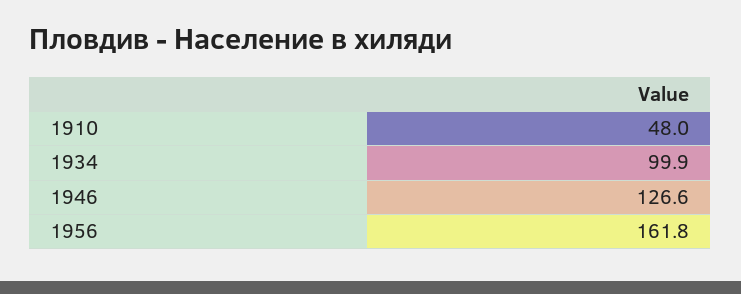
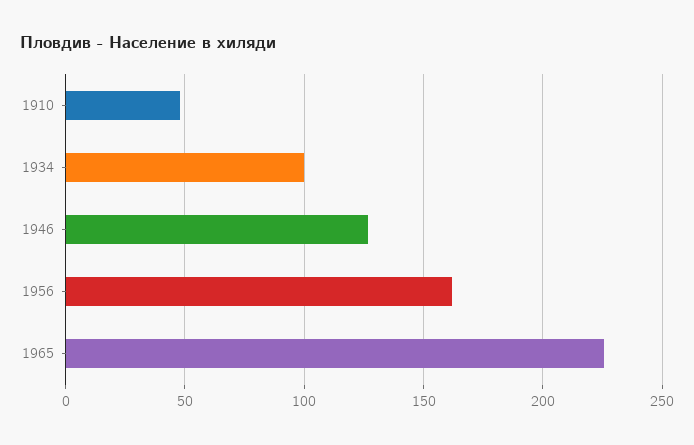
1965: none -> 225

